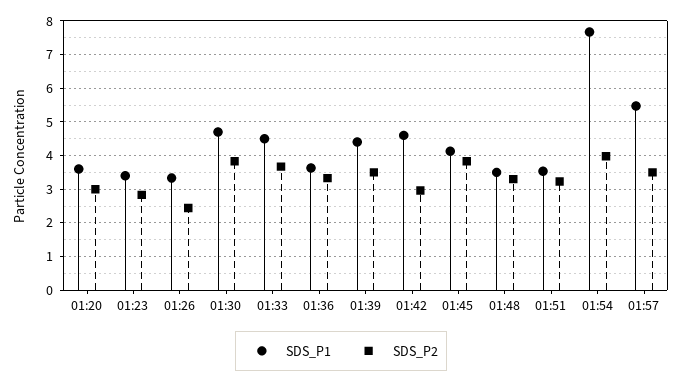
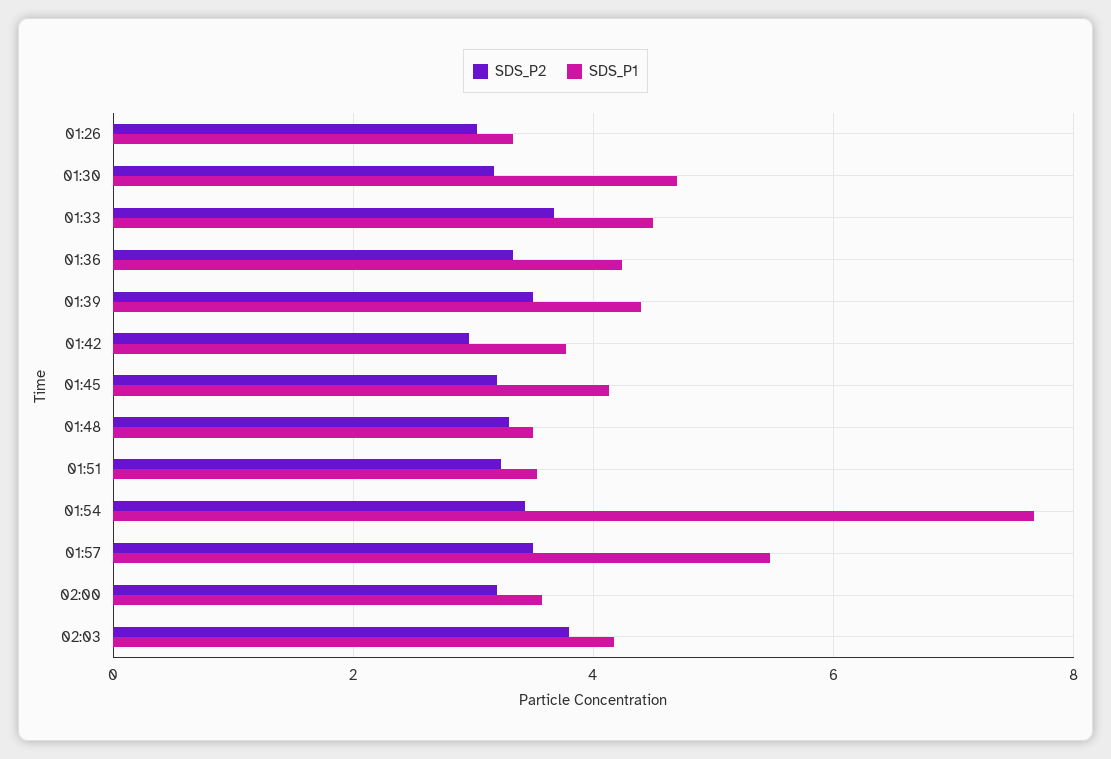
SDS_P1, 01:20: 3.6 -> none
SDS_P2, 01:20: 3 -> none
SDS_P1, 01:23: 3.4 -> none
SDS_P2, 01:23: 2.8 -> none
SDS_P2, 01:26: 2.4 -> 3
SDS_P2, 01:30: 3.8 -> 3.2
SDS_P1, 01:36: 3.6 -> 4.2
SDS_P1, 01:42: 4.6 -> 3.8
SDS_P2, 01:45: 3.8 -> 3.2
SDS_P2, 01:54: 4 -> 3.4
SDS_P2, 02:00: none -> 3.2
SDS_P1, 02:00: none -> 3.6
SDS_P2, 02:03: none -> 3.8
SDS_P1, 02:03: none -> 4.2

